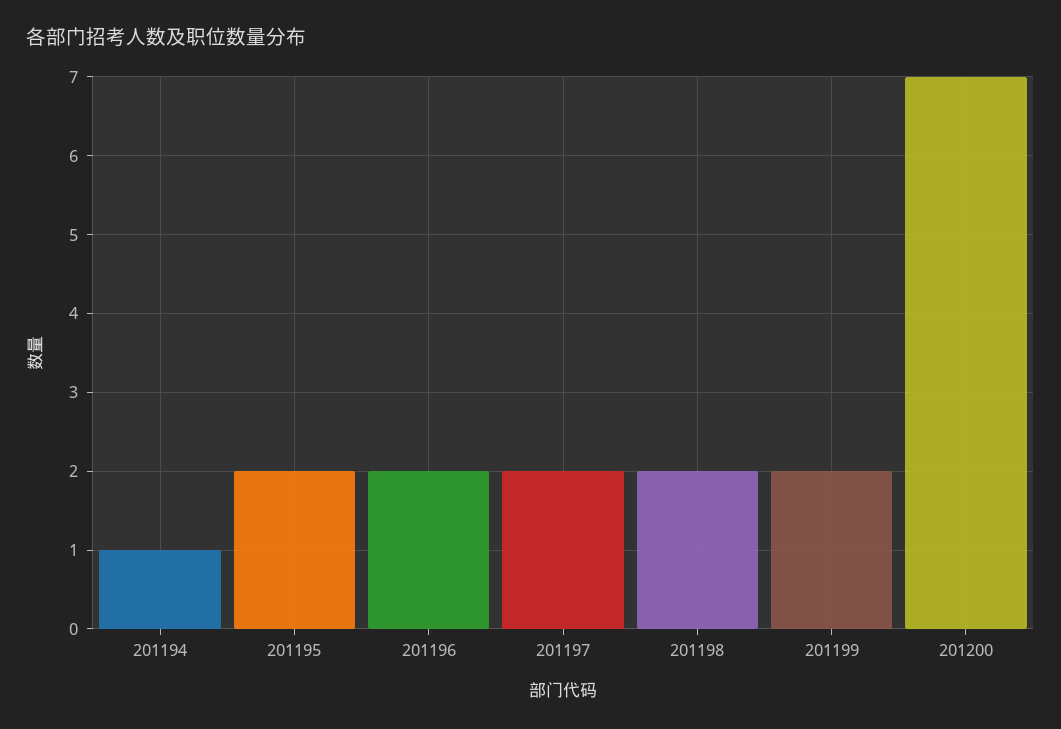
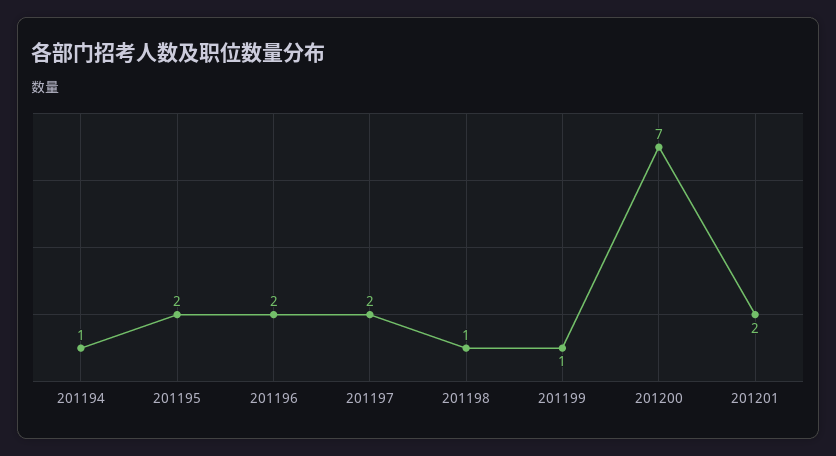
201198: 2 -> 1
201199: 2 -> 1
201201: none -> 2

